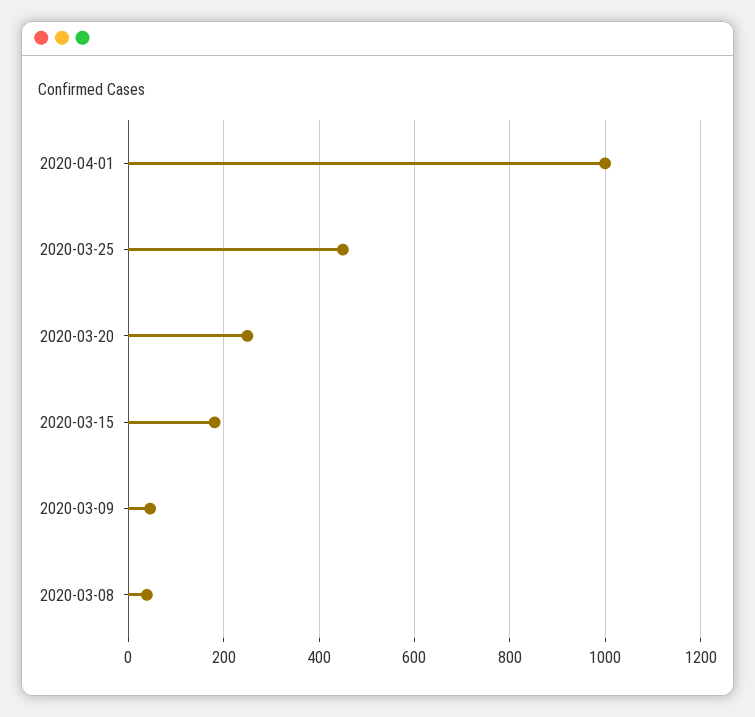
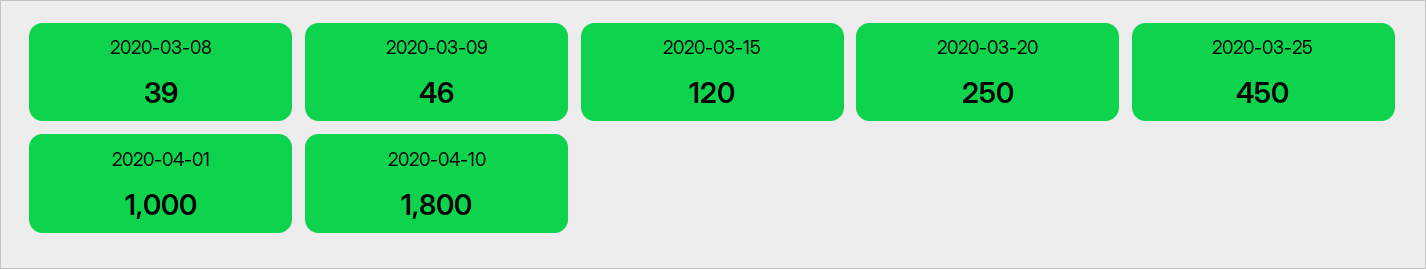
2020-03-15: 180 -> 120
2020-04-10: none -> 1800

